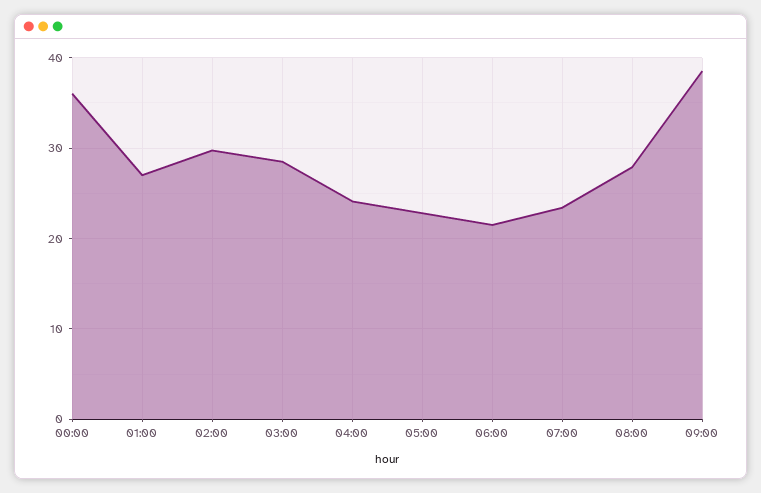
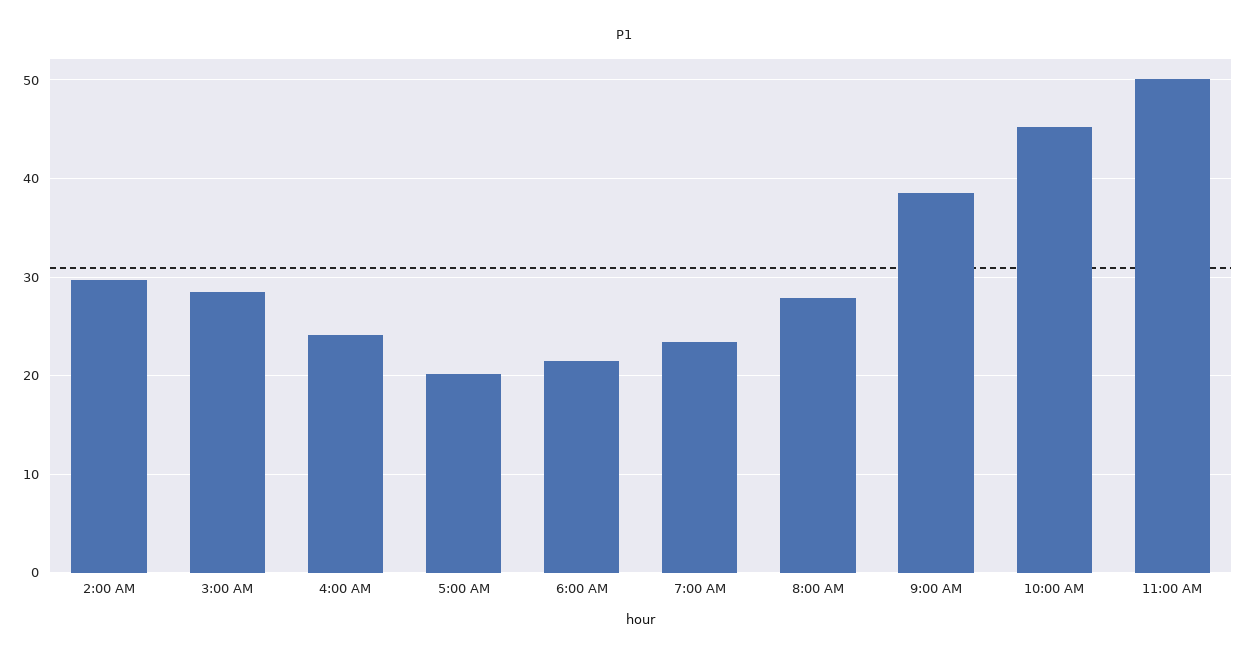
00:00: 36 -> none
01:00: 27 -> none
05:00: 23 -> 20
10:00 AM: none -> 45
11:00 AM: none -> 50

